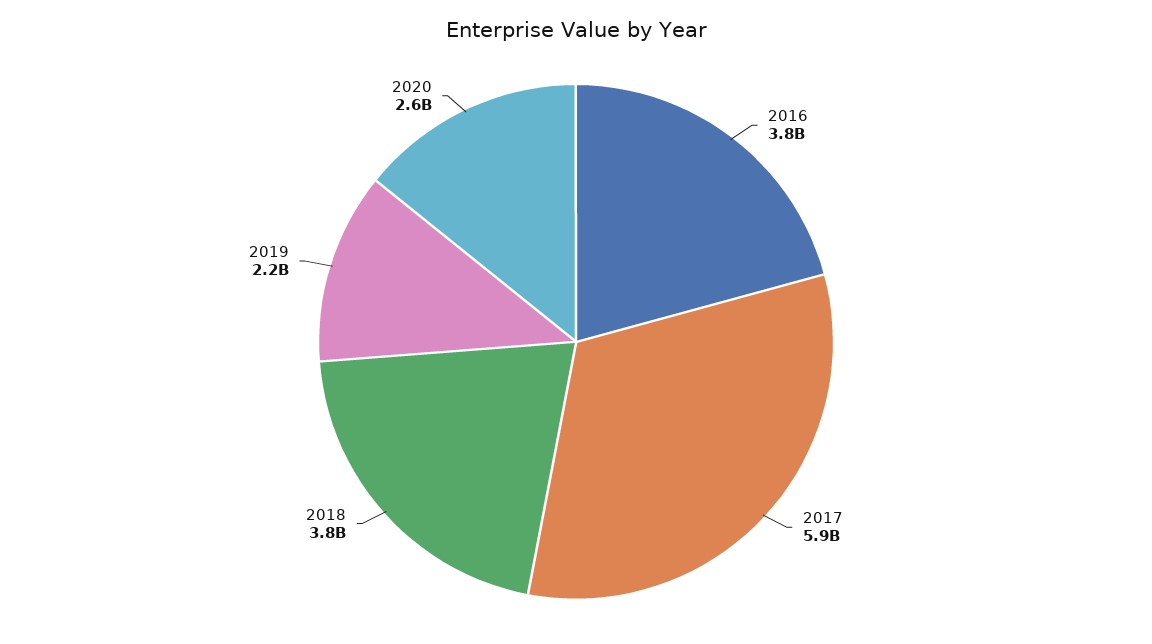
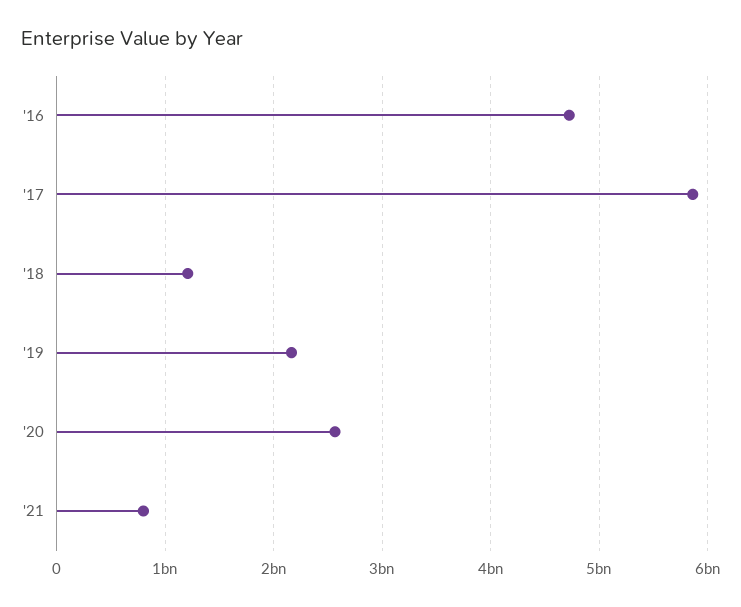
2016: 3800000000 -> 4700000000
2018: 3800000000 -> 1200000000
'21: none -> 800000000

